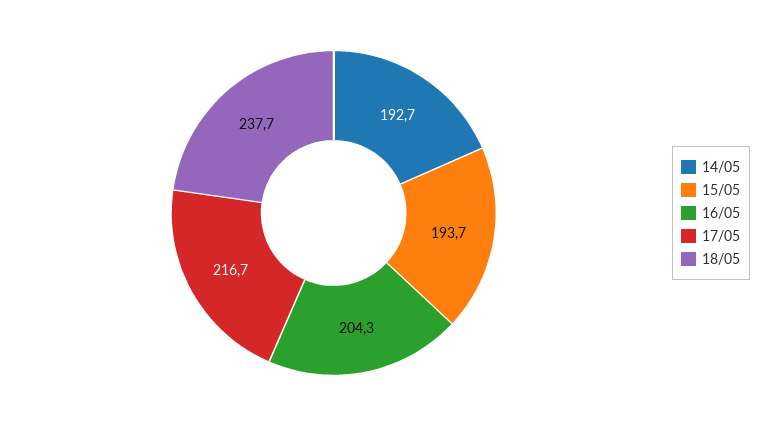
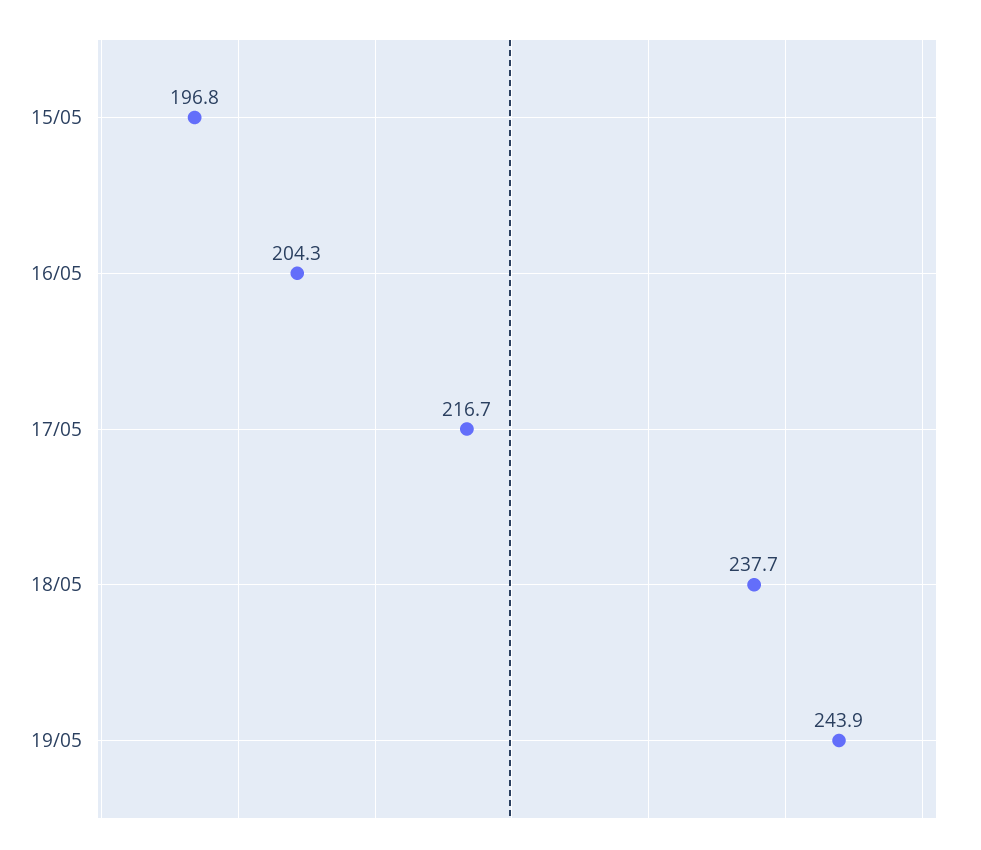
14/05: 192.7 -> none
15/05: 193.7 -> 196.8
19/05: none -> 243.9

